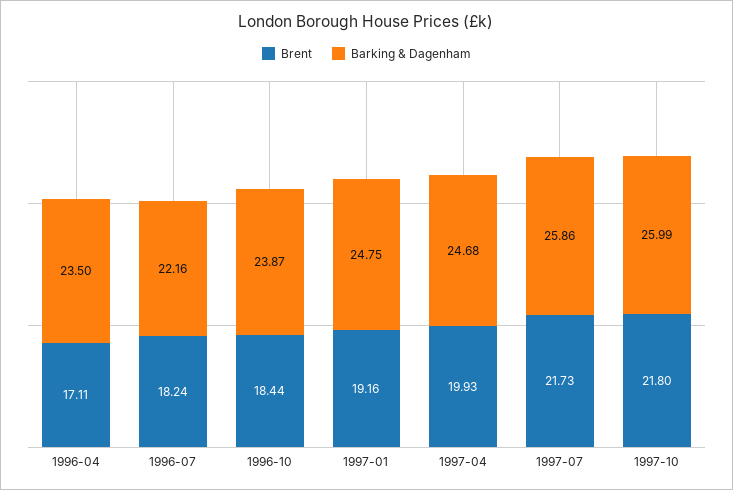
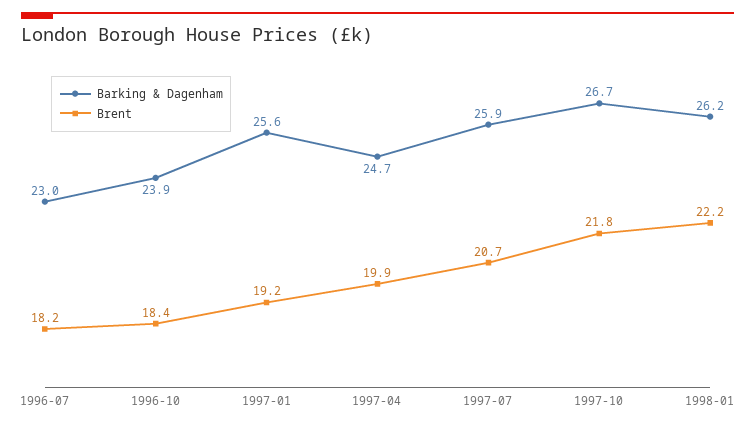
Brent, 1996-04: 17.11 -> none
Barking & Dagenham, 1996-04: 23.5 -> none
Barking & Dagenham, 1996-07: 22.16 -> 23
Barking & Dagenham, 1997-01: 24.75 -> 25.6
Brent, 1997-07: 21.73 -> 20.7
Barking & Dagenham, 1997-10: 25.99 -> 26.7
Barking & Dagenham, 1998-01: none -> 26.2
Brent, 1998-01: none -> 22.2

